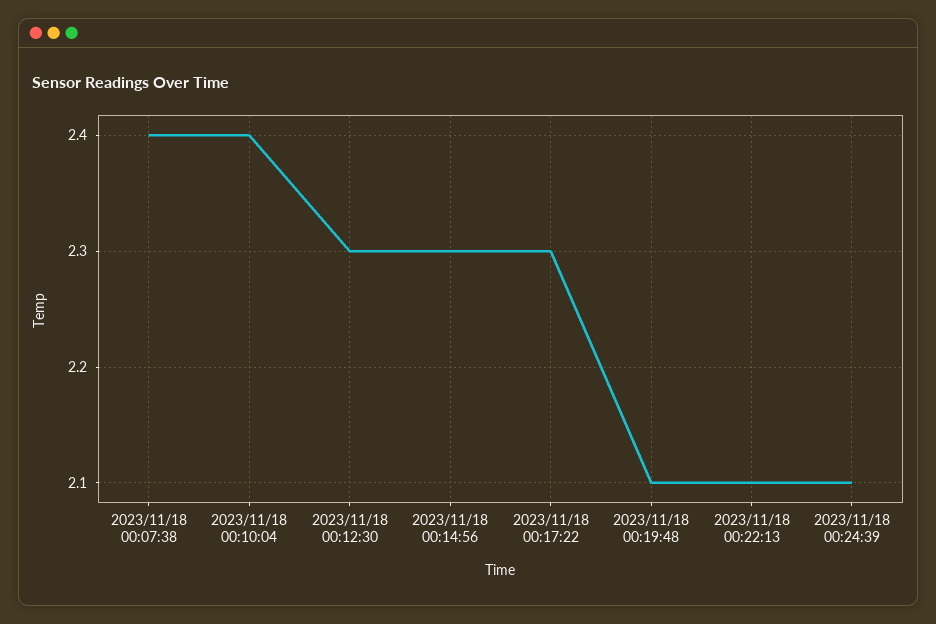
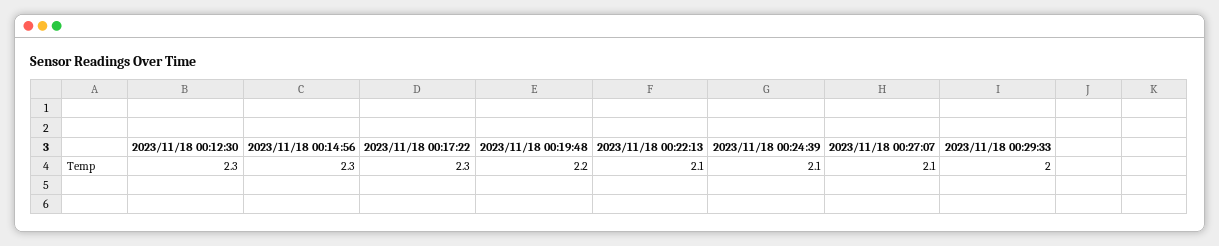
2023/11/18 00:07:38: 2.4 -> none
2023/11/18 00:10:04: 2.4 -> none
2023/11/18 00:19:48: 2.1 -> 2.2
2023/11/18 00:27:07: none -> 2.1
2023/11/18 00:29:33: none -> 2

